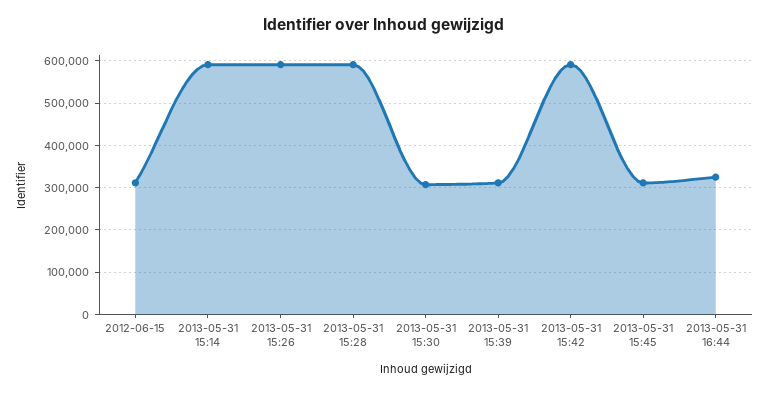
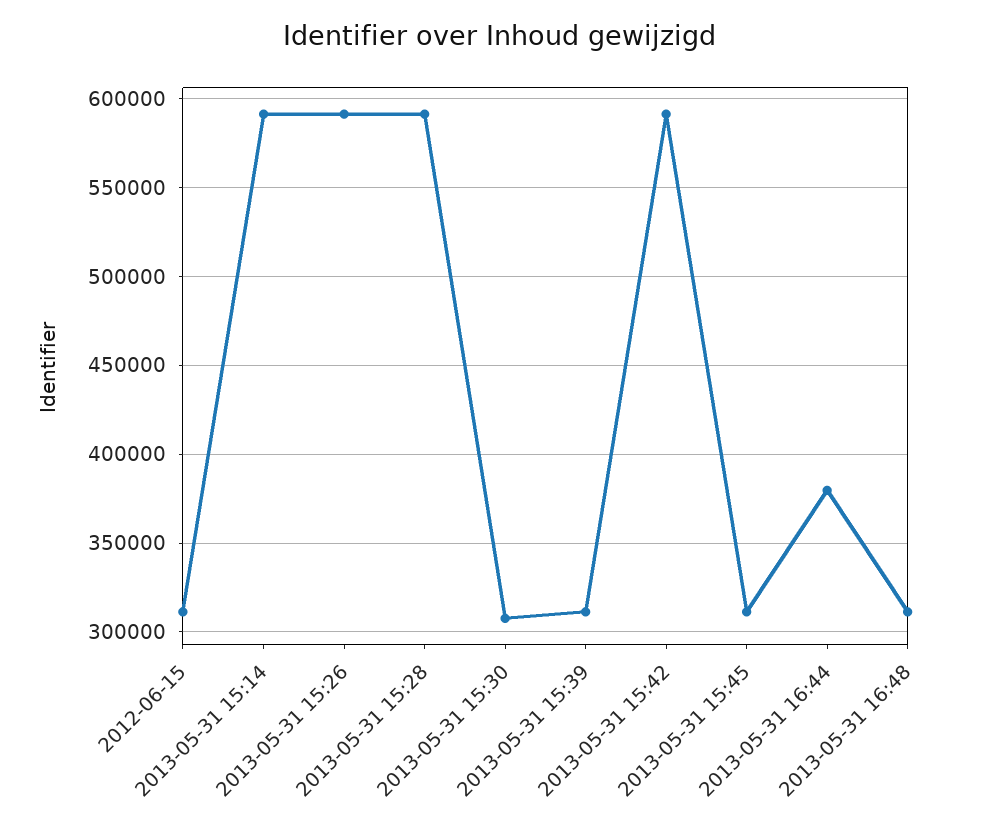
2013-05-31 16:44: 320000 -> 380000
2013-05-31 16:48: none -> 310000

